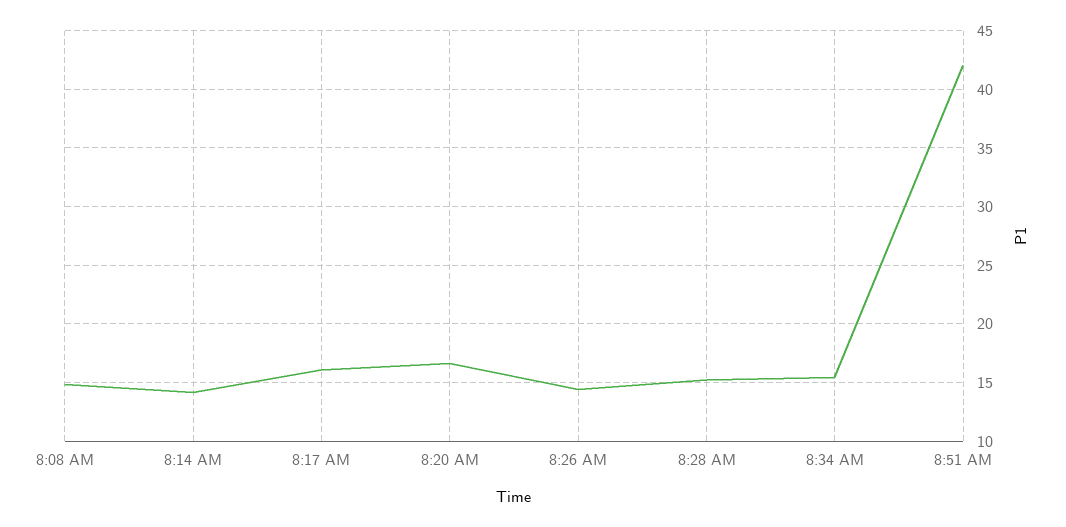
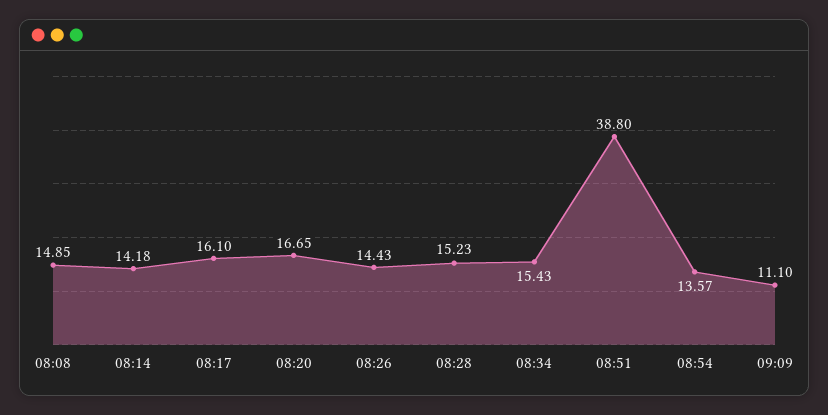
8:51 AM: 42 -> 38.8
08:54: none -> 13.57
09:09: none -> 11.1

